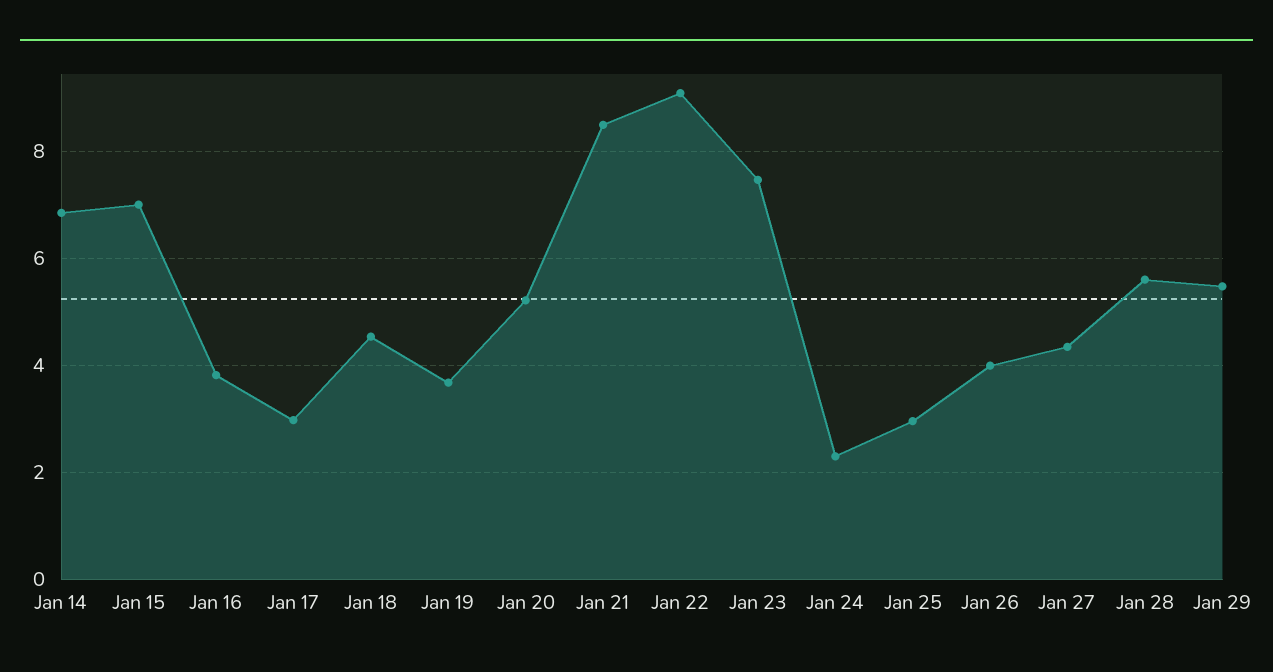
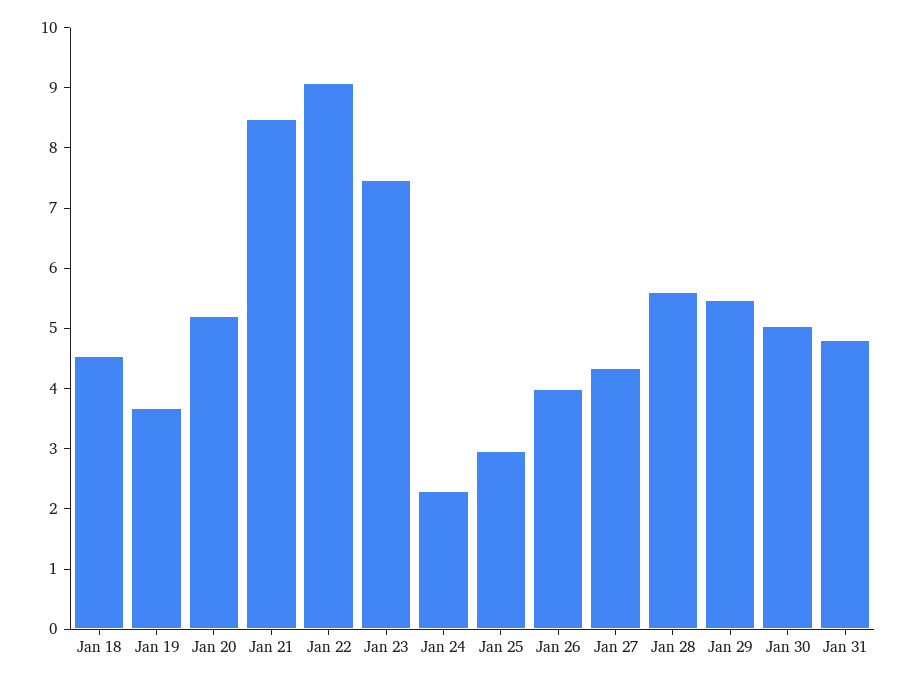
Jan 14: 6.8 -> none
Jan 15: 7 -> none
Jan 16: 3.8 -> none
Jan 17: 3 -> none
Jan 30: none -> 5
Jan 31: none -> 4.8

